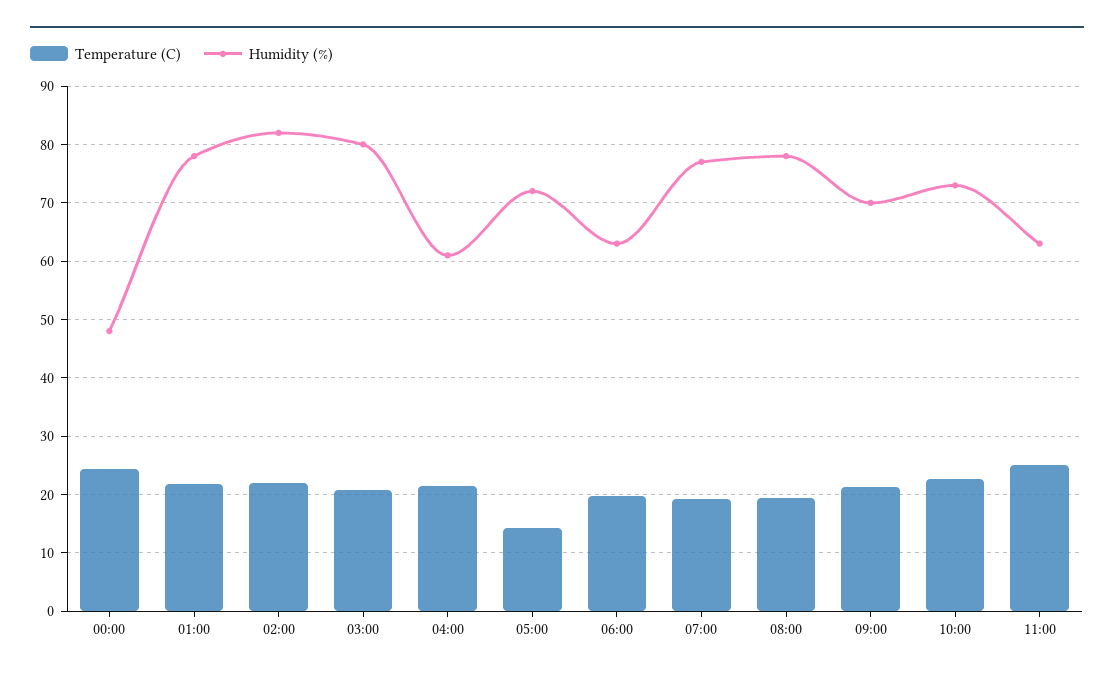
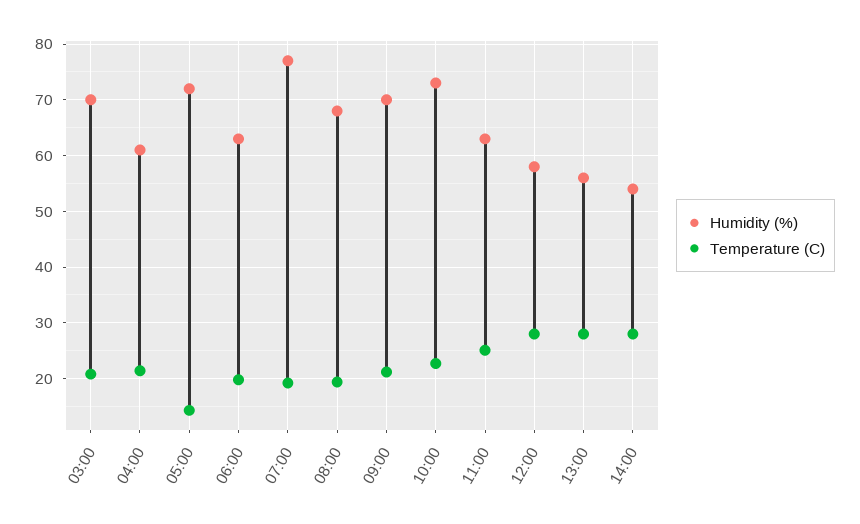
Temperature (C), 00:00: 24 -> none
Humidity (%), 00:00: 48 -> none
Temperature (C), 01:00: 22 -> none
Humidity (%), 01:00: 78 -> none
Temperature (C), 02:00: 22 -> none
Humidity (%), 02:00: 82 -> none
Humidity (%), 03:00: 80 -> 70
Humidity (%), 08:00: 78 -> 68
Humidity (%), 12:00: none -> 58
Temperature (C), 12:00: none -> 28
Humidity (%), 13:00: none -> 56
Temperature (C), 13:00: none -> 28
Humidity (%), 14:00: none -> 54
Temperature (C), 14:00: none -> 28

